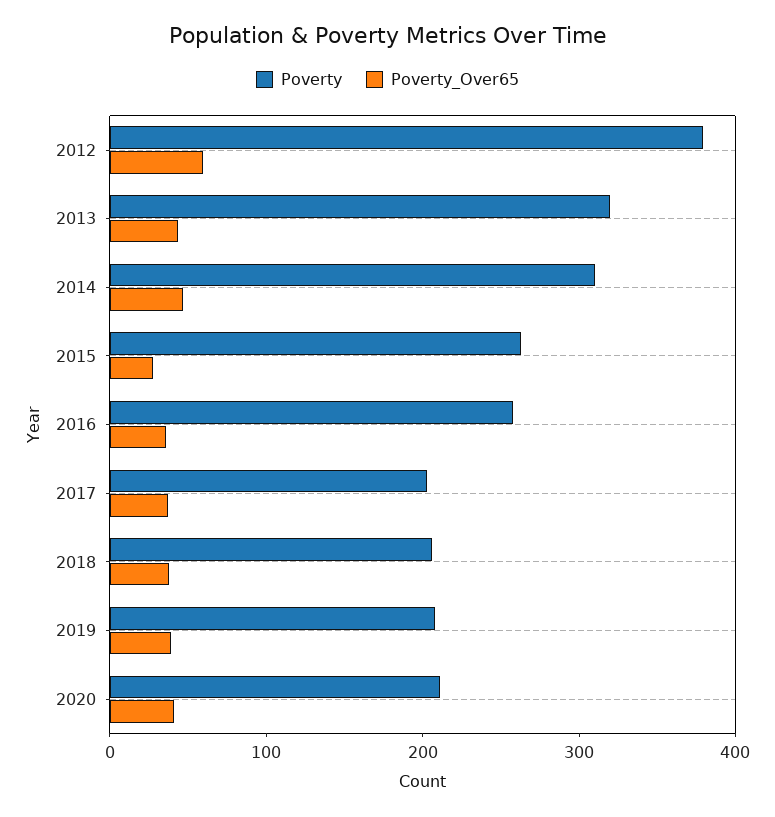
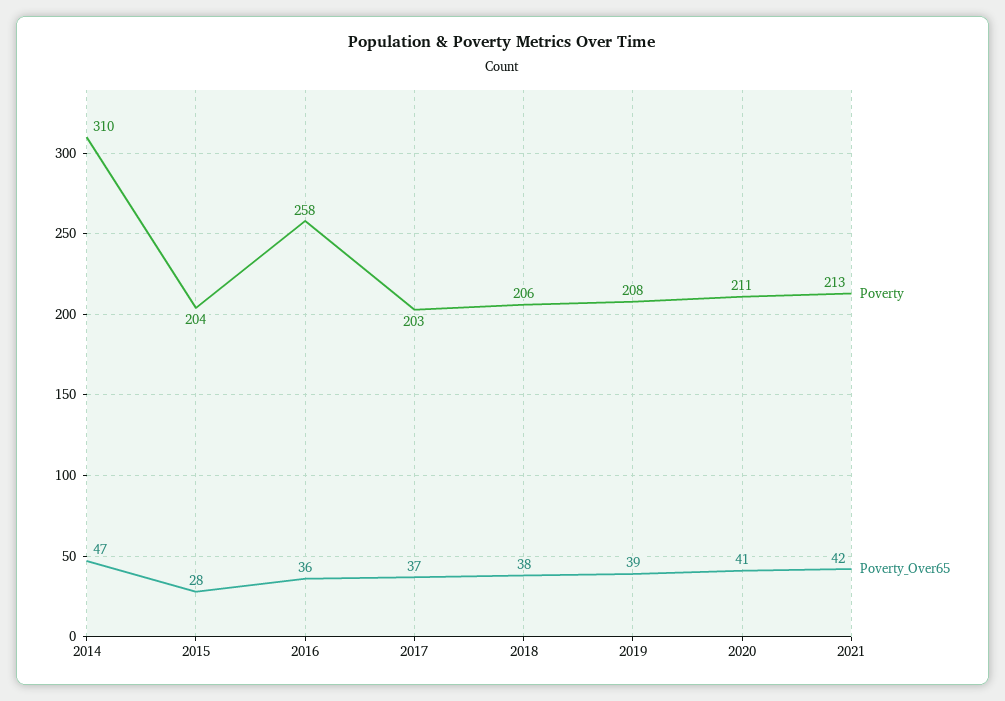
Poverty, 2012: 380 -> none
Poverty_Over65, 2012: 60 -> none
Poverty, 2013: 320 -> none
Poverty_Over65, 2013: 40 -> none
Poverty, 2015: 260 -> 204
Poverty, 2021: none -> 213
Poverty_Over65, 2021: none -> 42

